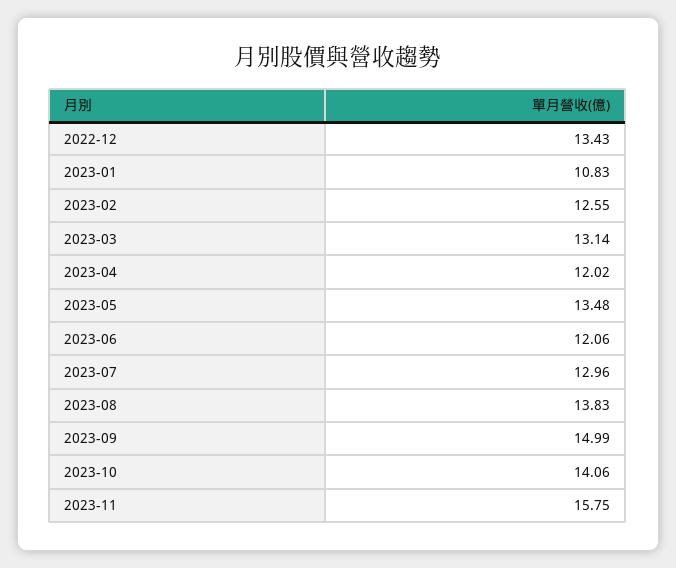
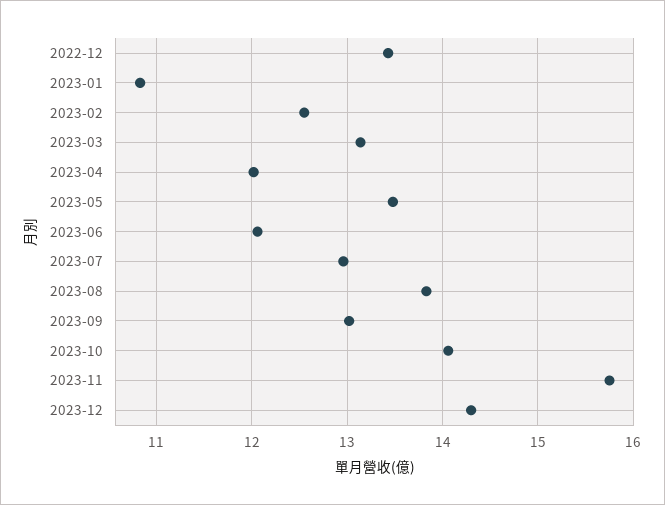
2023-09: 14.99 -> 13
2023-12: none -> 14.3

